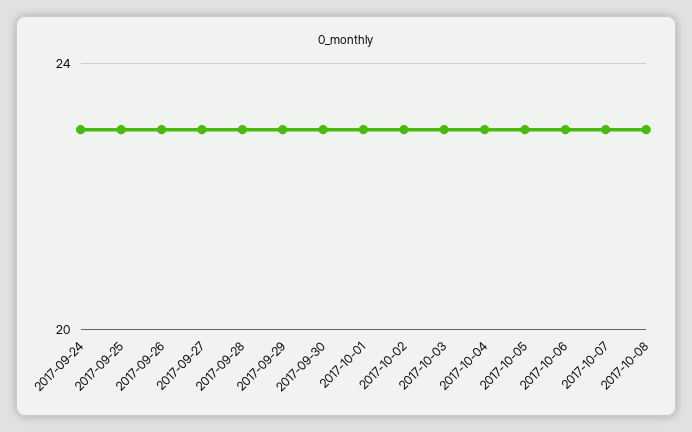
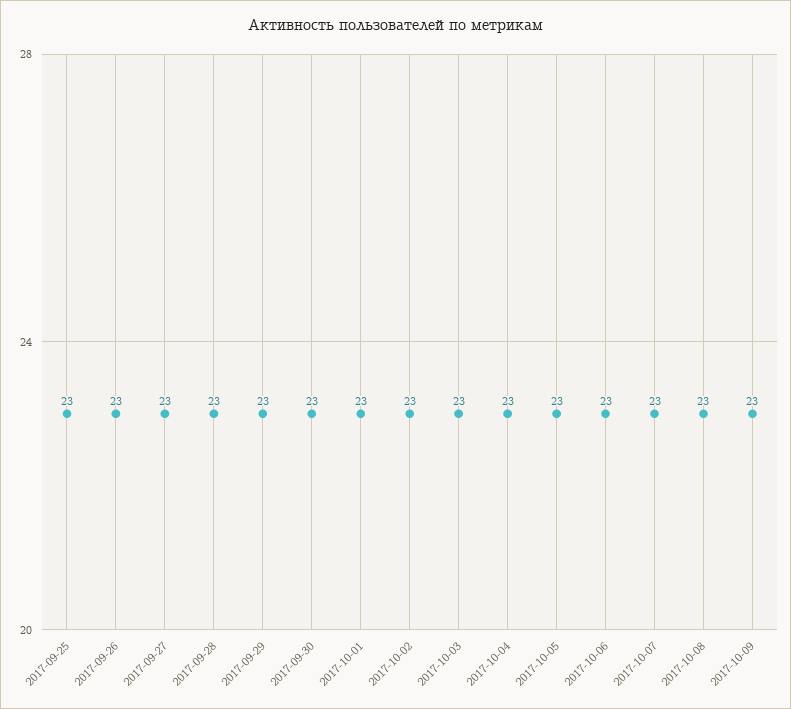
2017-09-24: 23 -> none
2017-10-09: none -> 23

